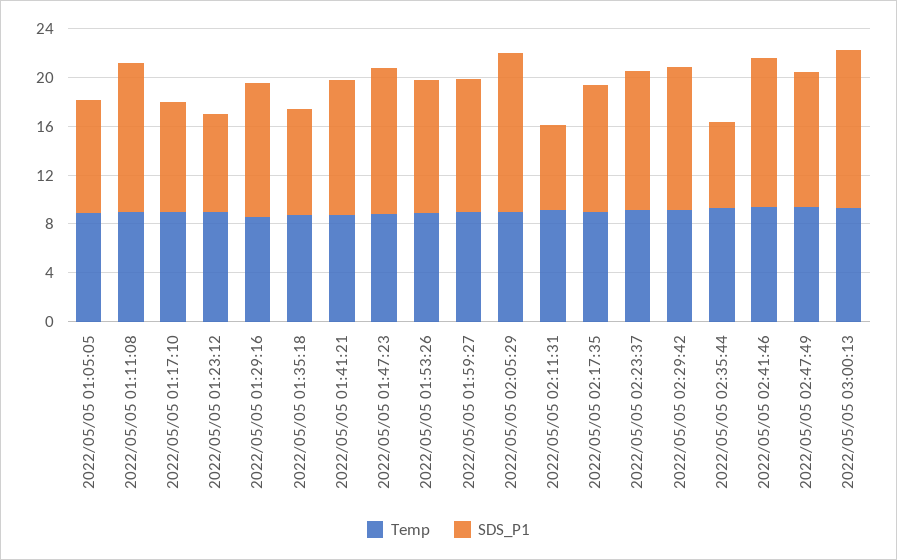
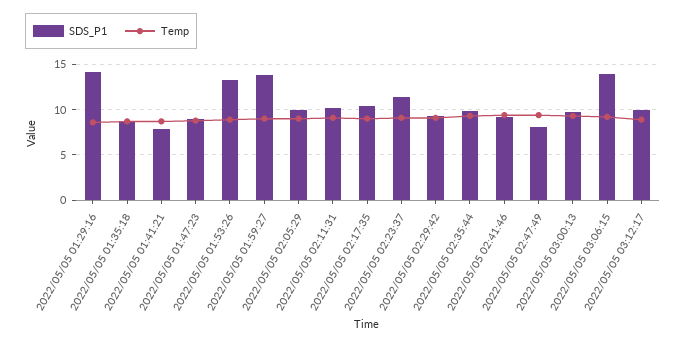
Temp, 2022/05/05 01:05:05: 9 -> none
SDS_P1, 2022/05/05 01:05:05: 9 -> none
Temp, 2022/05/05 01:11:08: 9 -> none
SDS_P1, 2022/05/05 01:11:08: 12 -> none
Temp, 2022/05/05 01:17:10: 9 -> none
SDS_P1, 2022/05/05 01:17:10: 9 -> none
Temp, 2022/05/05 01:23:12: 9 -> none
SDS_P1, 2022/05/05 01:23:12: 8 -> none
SDS_P1, 2022/05/05 01:29:16: 11 -> 14
SDS_P1, 2022/05/05 01:41:21: 11 -> 8
SDS_P1, 2022/05/05 01:47:23: 12 -> 9
SDS_P1, 2022/05/05 01:53:26: 11 -> 13
SDS_P1, 2022/05/05 01:59:27: 11 -> 14
SDS_P1, 2022/05/05 02:05:29: 13 -> 10
SDS_P1, 2022/05/05 02:11:31: 7 -> 10
SDS_P1, 2022/05/05 02:29:42: 12 -> 9
SDS_P1, 2022/05/05 02:35:44: 7 -> 10
SDS_P1, 2022/05/05 02:41:46: 12 -> 9
SDS_P1, 2022/05/05 02:47:49: 11 -> 8
SDS_P1, 2022/05/05 03:00:13: 13 -> 10
SDS_P1, 2022/05/05 03:06:15: none -> 14
Temp, 2022/05/05 03:06:15: none -> 9
SDS_P1, 2022/05/05 03:12:17: none -> 10
Temp, 2022/05/05 03:12:17: none -> 9

